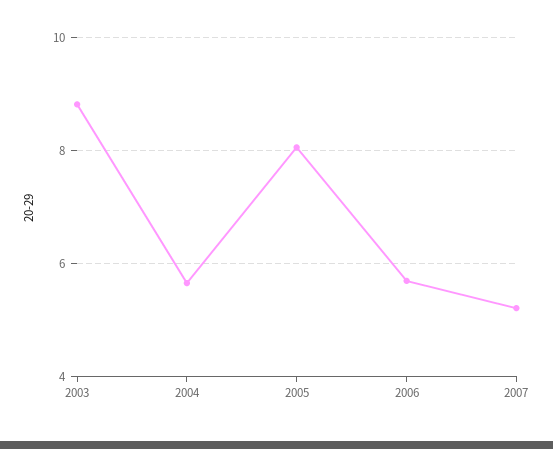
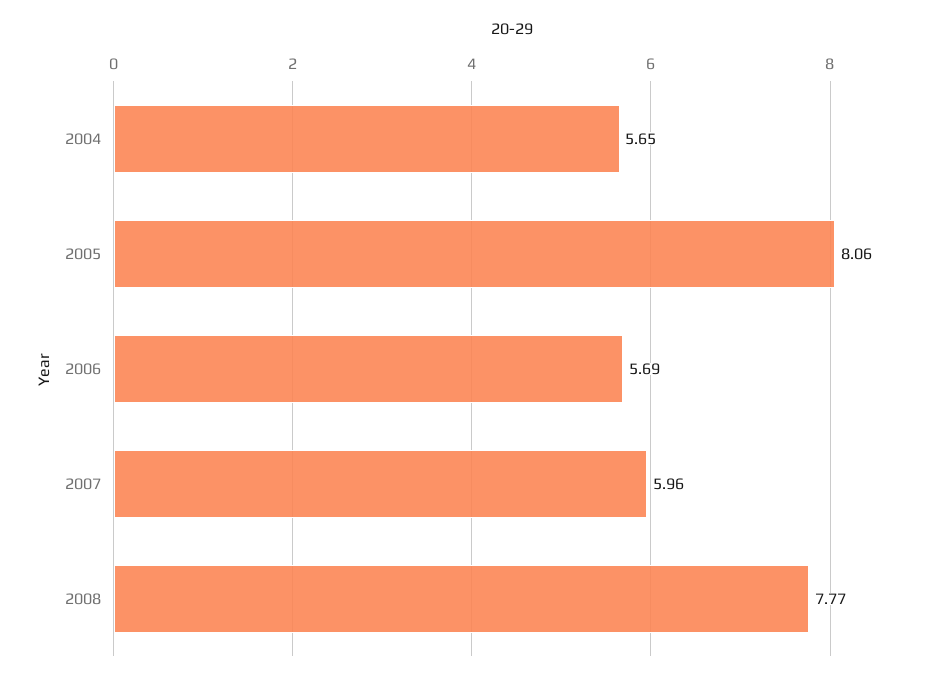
2003: 8.8 -> none
2007: 5.2 -> 5.96
2008: none -> 7.77

